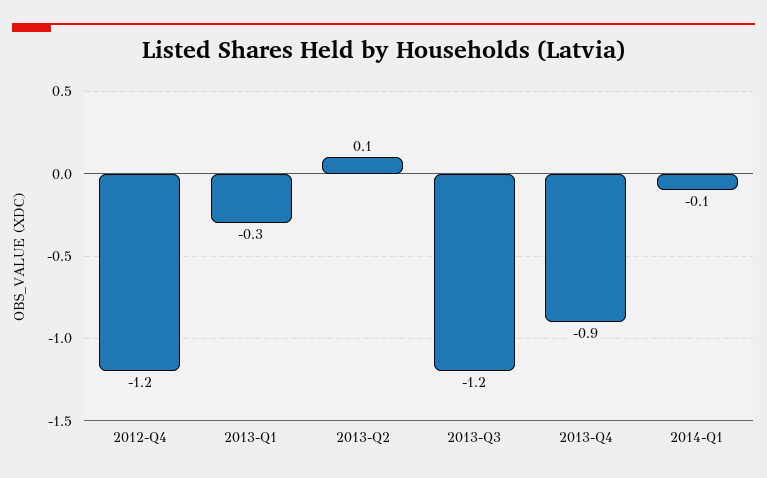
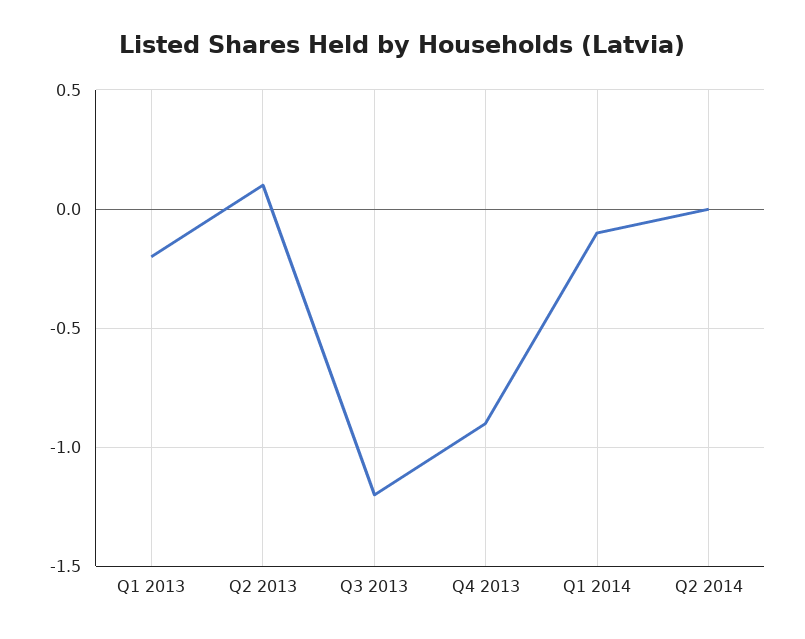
2012-Q4: -1.2 -> none
2013-Q1: -0.3 -> -0.2
Q2 2014: none -> 0

